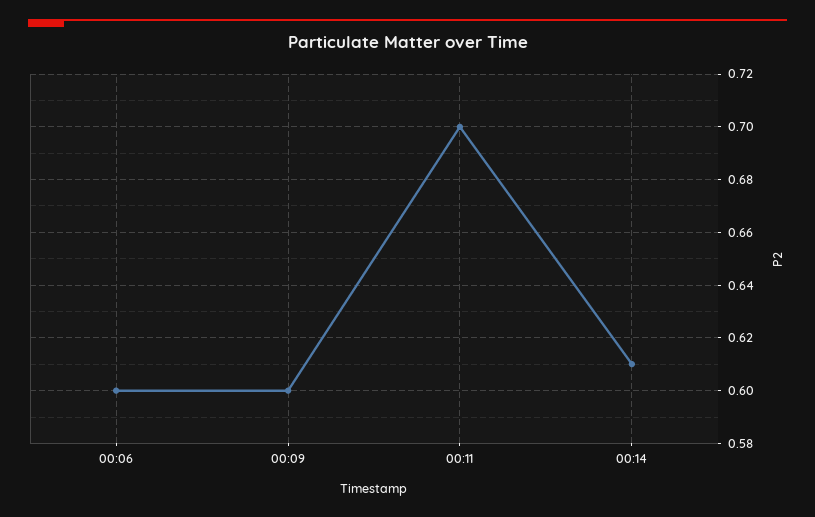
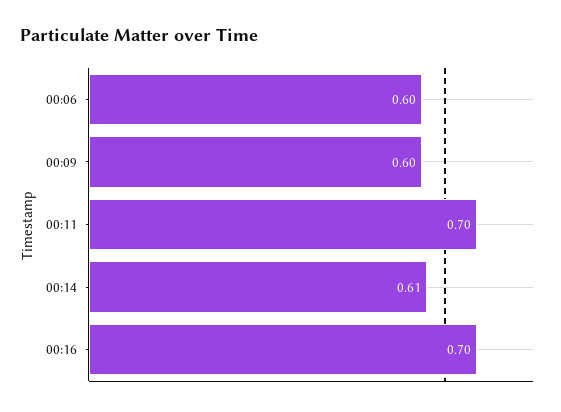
00:16: none -> 0.7

